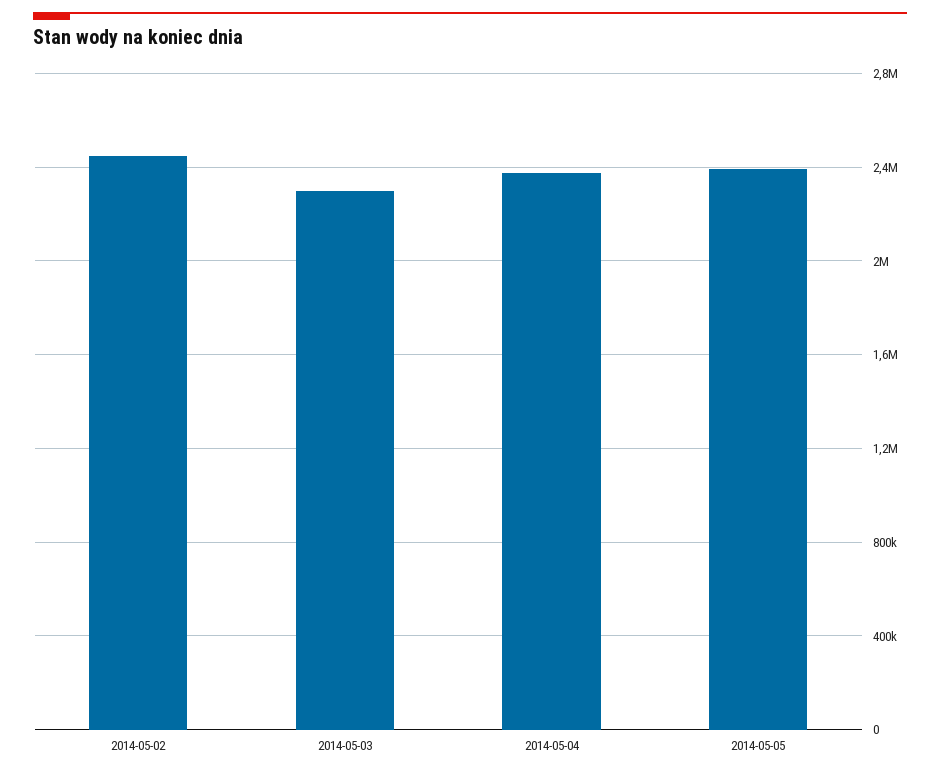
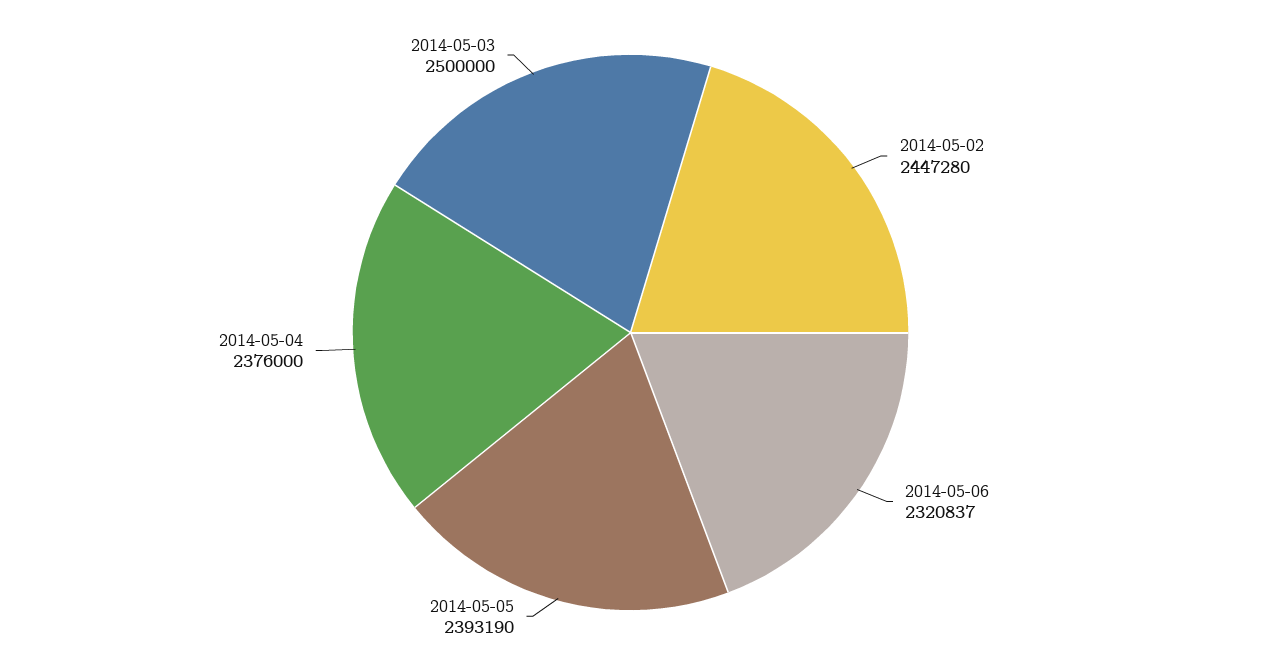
2014-05-03: 2300000 -> 2500000
2014-05-06: none -> 2320837

